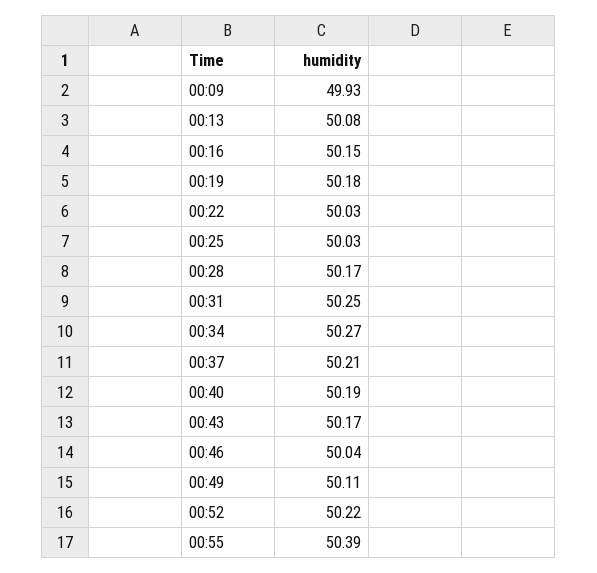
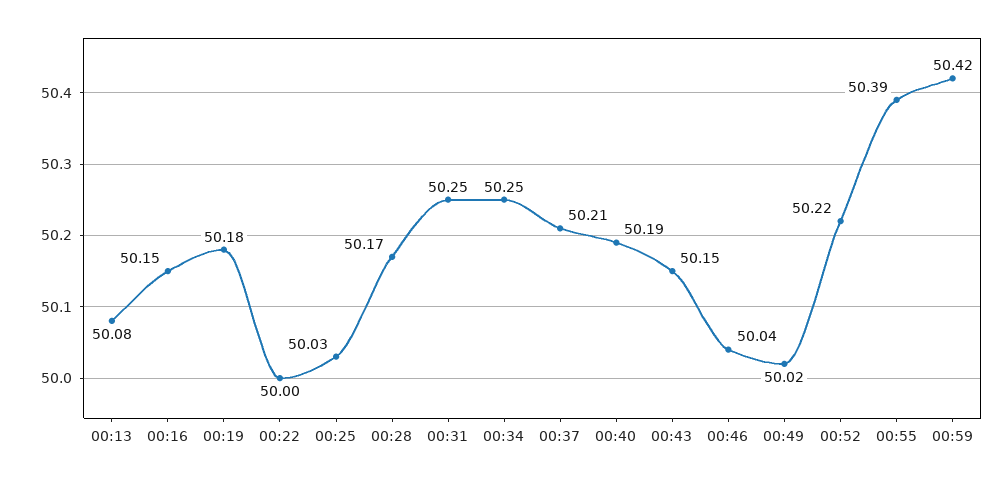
00:09: 49.93 -> none
00:22: 50.03 -> 50
00:34: 50.27 -> 50.25
00:43: 50.17 -> 50.15
00:49: 50.11 -> 50.02
00:59: none -> 50.42

